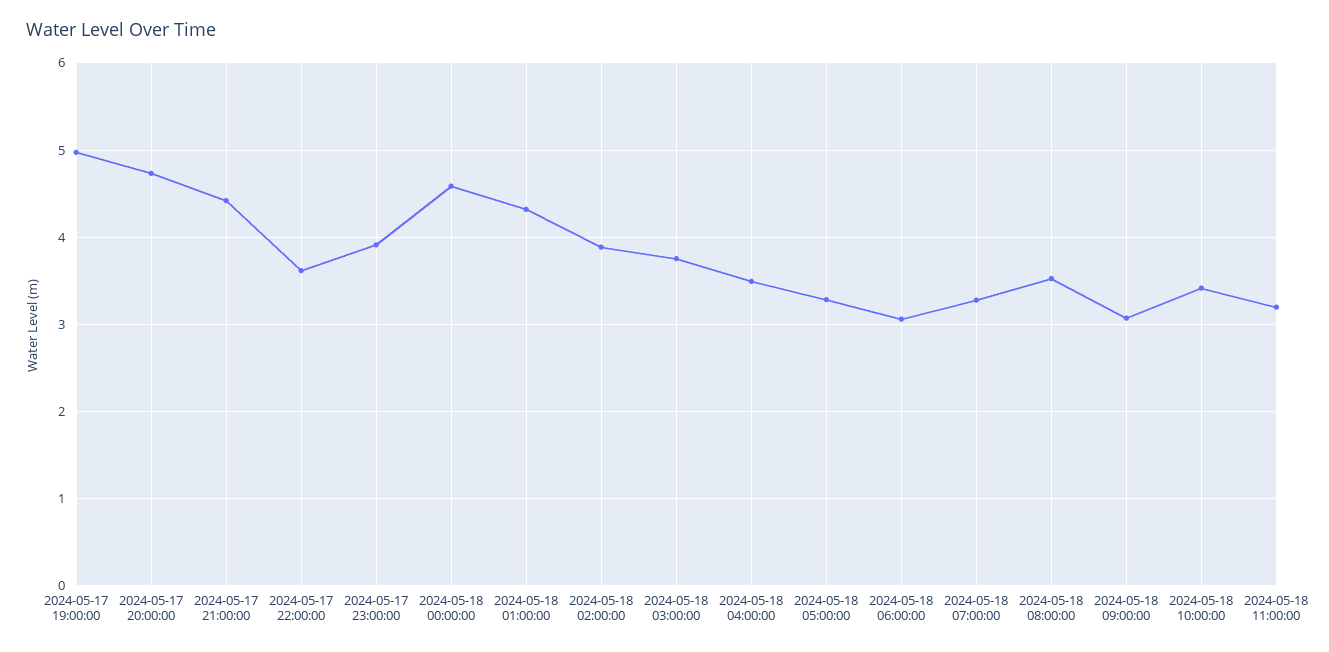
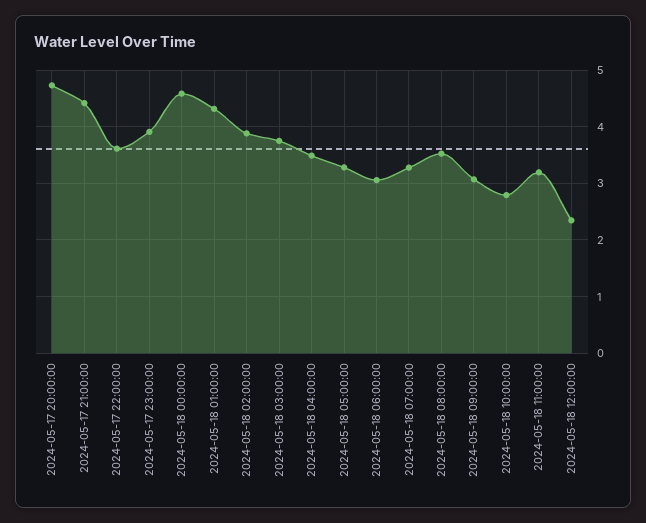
2024-05-17 19:00:00: 5 -> none
2024-05-18 10:00:00: 3.4 -> 2.8
2024-05-18 12:00:00: none -> 2.4

